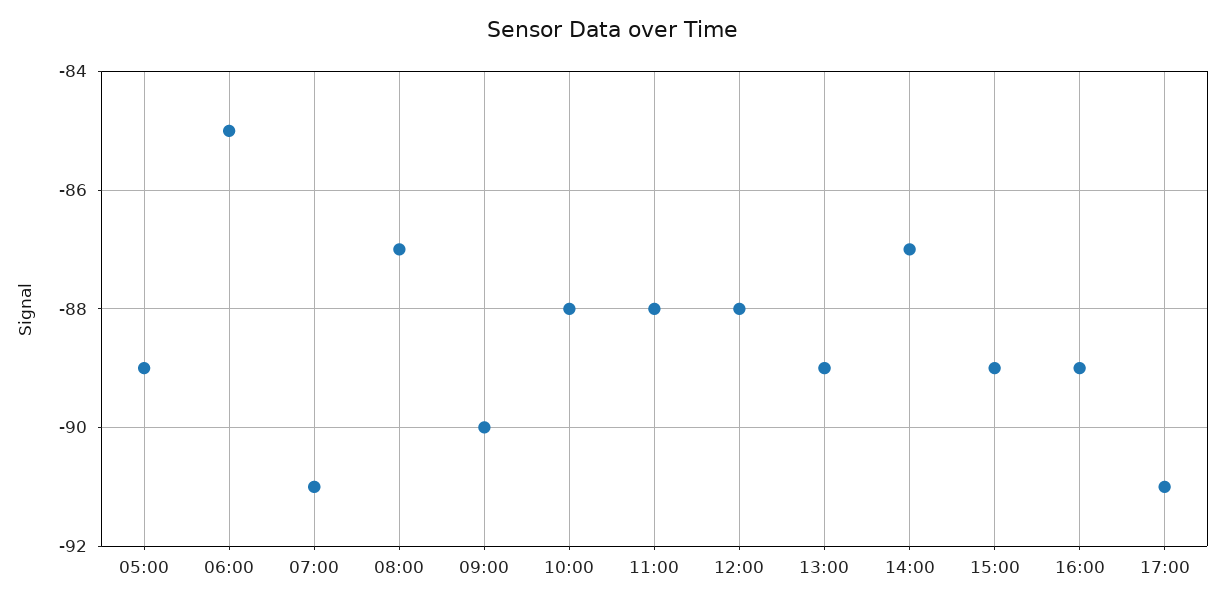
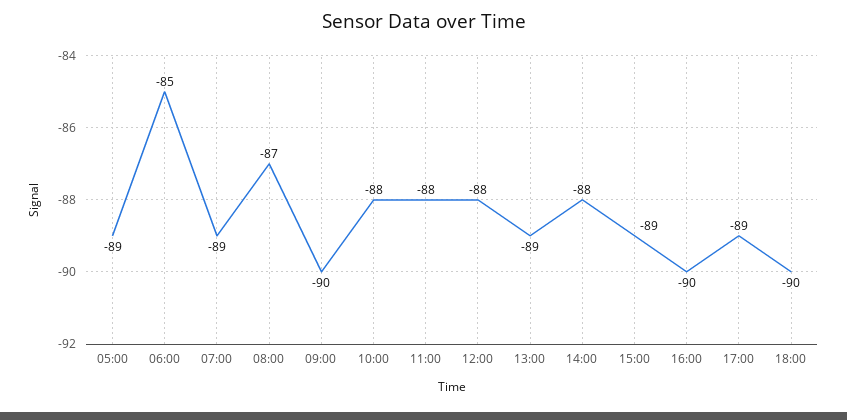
07:00: -91 -> -89
14:00: -87 -> -88
16:00: -89 -> -90
17:00: -91 -> -89
18:00: none -> -90

